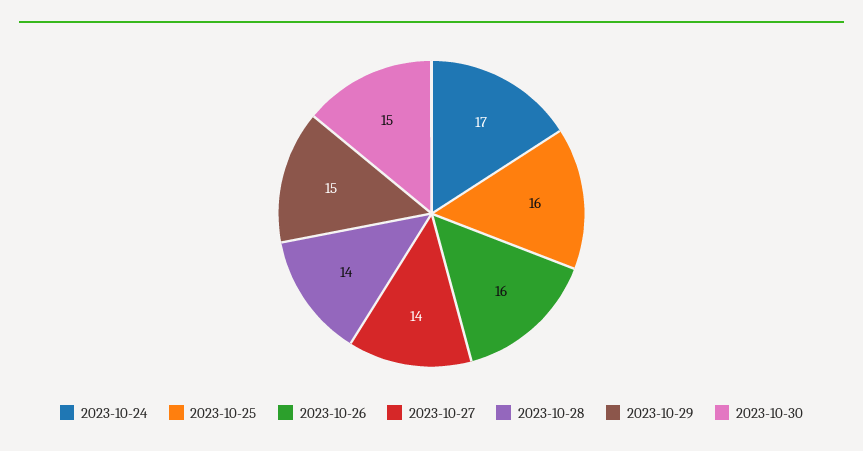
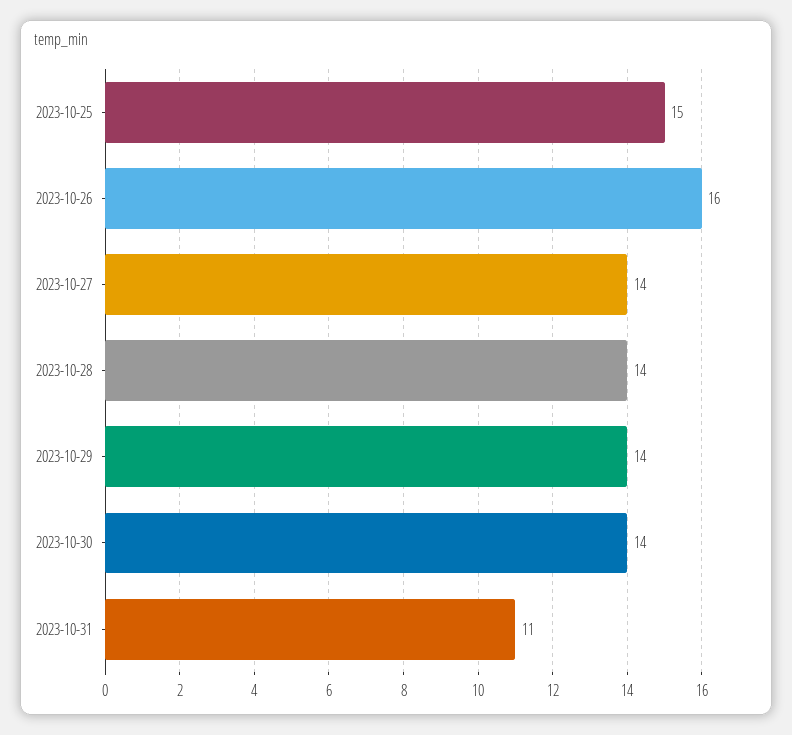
2023-10-24: 17 -> none
2023-10-25: 16 -> 15
2023-10-29: 15 -> 14
2023-10-30: 15 -> 14
2023-10-31: none -> 11

